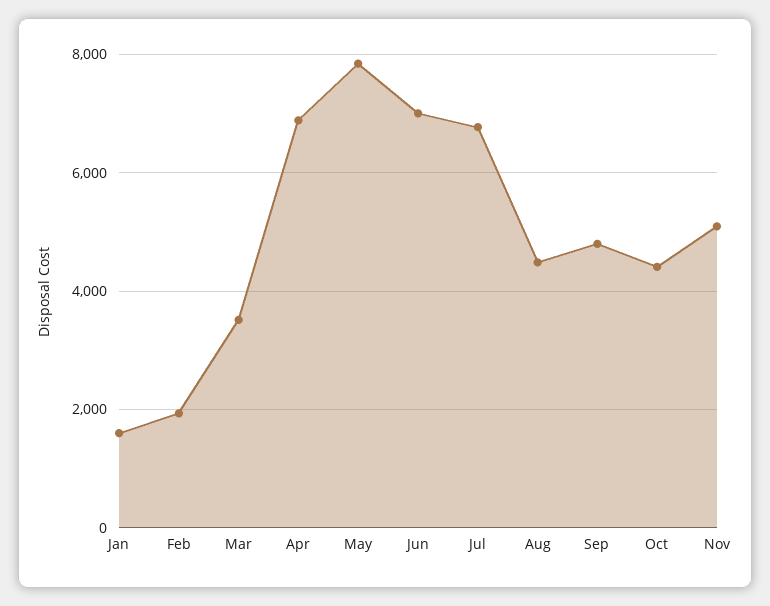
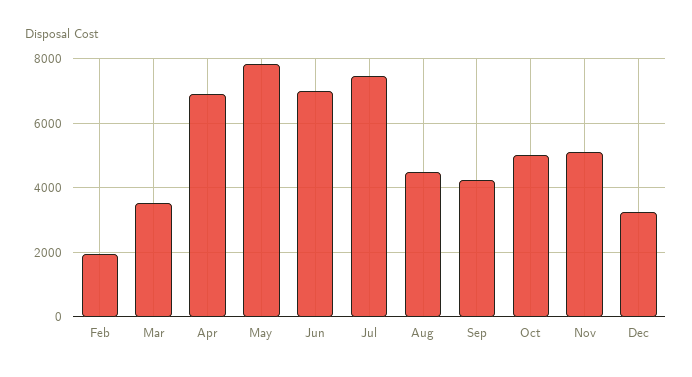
Jan: 1600 -> none
Jul: 6800 -> 7400
Sep: 4800 -> 4200
Oct: 4400 -> 5000
Dec: none -> 3200

